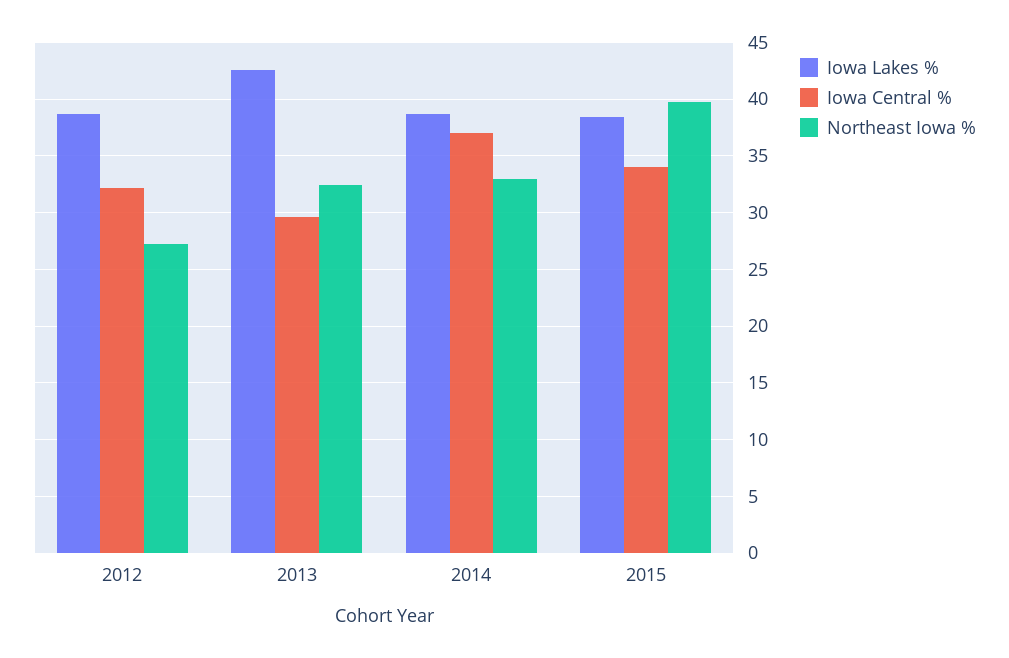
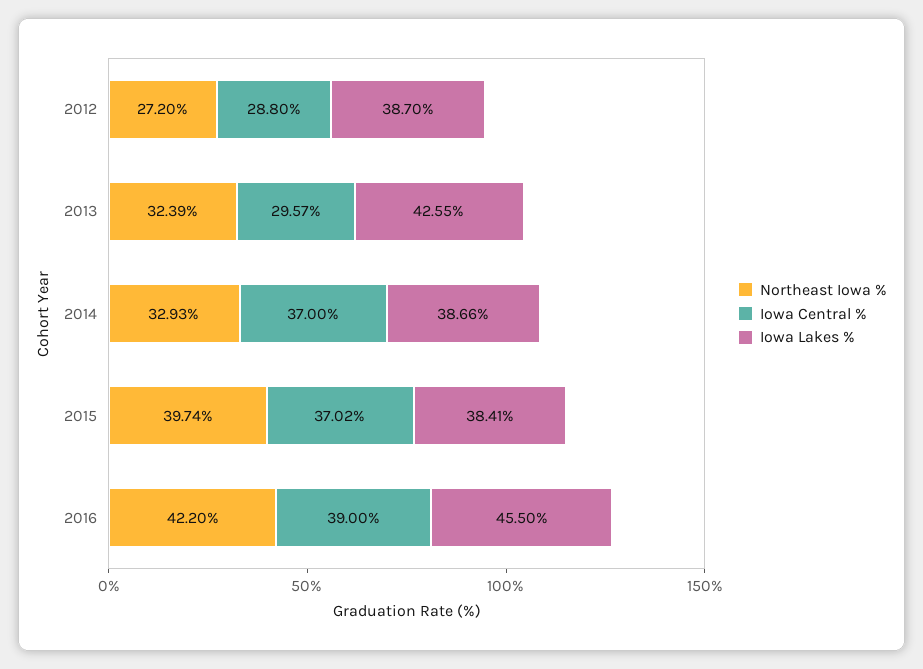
Iowa Central %, 2012: 32 -> 28.8
Iowa Central %, 2015: 34 -> 37.02
Northeast Iowa %, 2016: none -> 42.2
Iowa Central %, 2016: none -> 39
Iowa Lakes %, 2016: none -> 45.5

